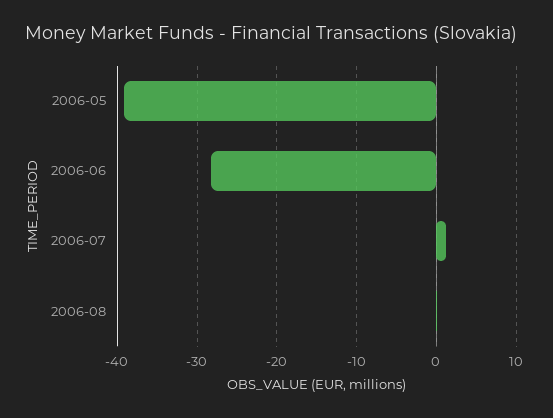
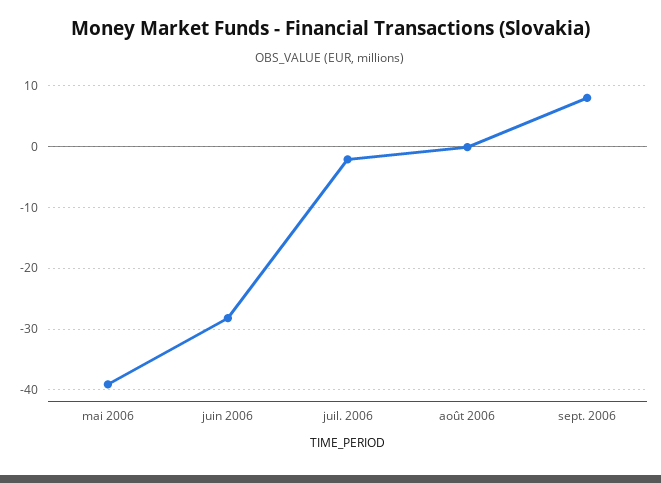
2006-07: 1 -> -2
sept. 2006: none -> 8

